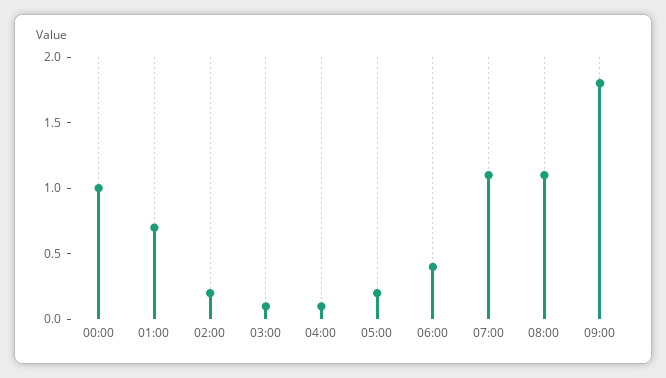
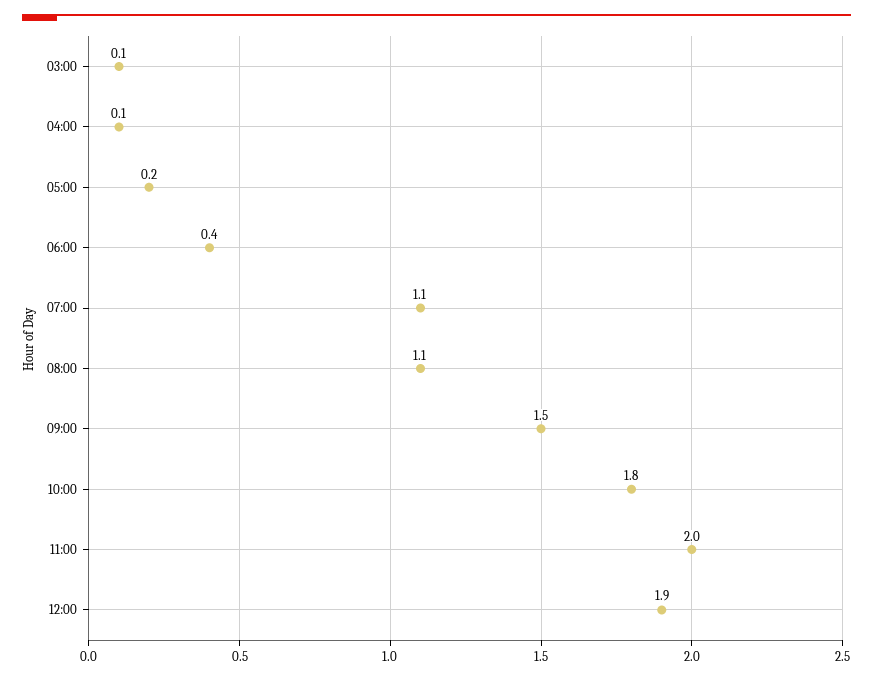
00:00: 1 -> none
01:00: 0.7 -> none
02:00: 0.2 -> none
09:00: 1.8 -> 1.5
10:00: none -> 1.8
11:00: none -> 2
12:00: none -> 1.9

